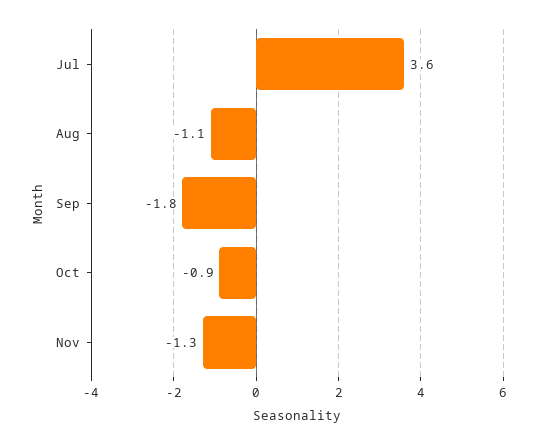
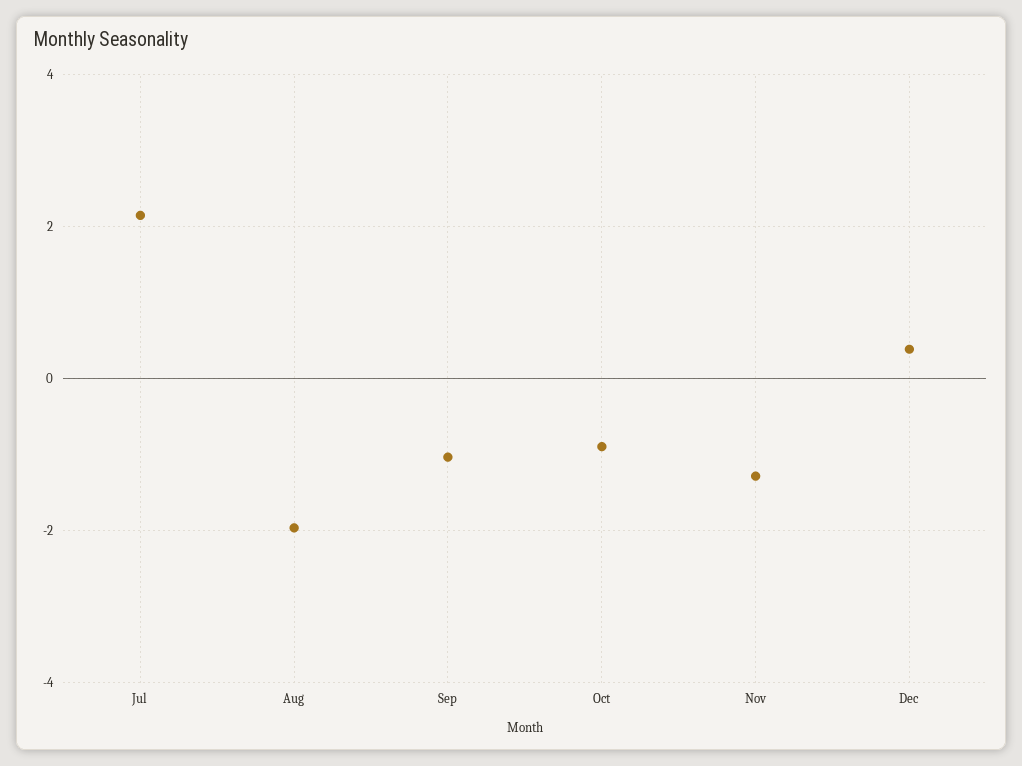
Jul: 3.6 -> 2.2
Aug: -1.1 -> -2
Sep: -1.8 -> -1
Dec: none -> 0.4

